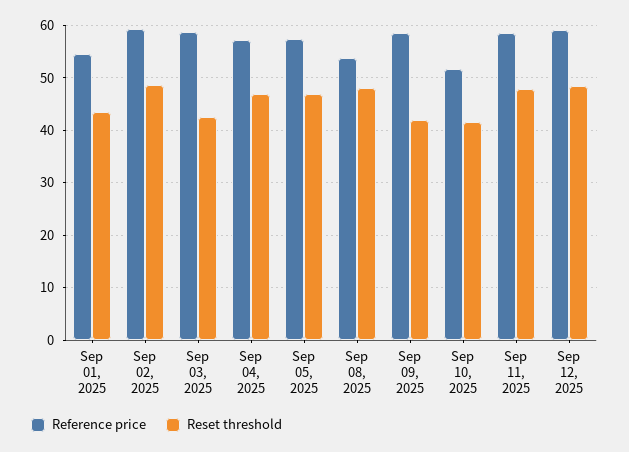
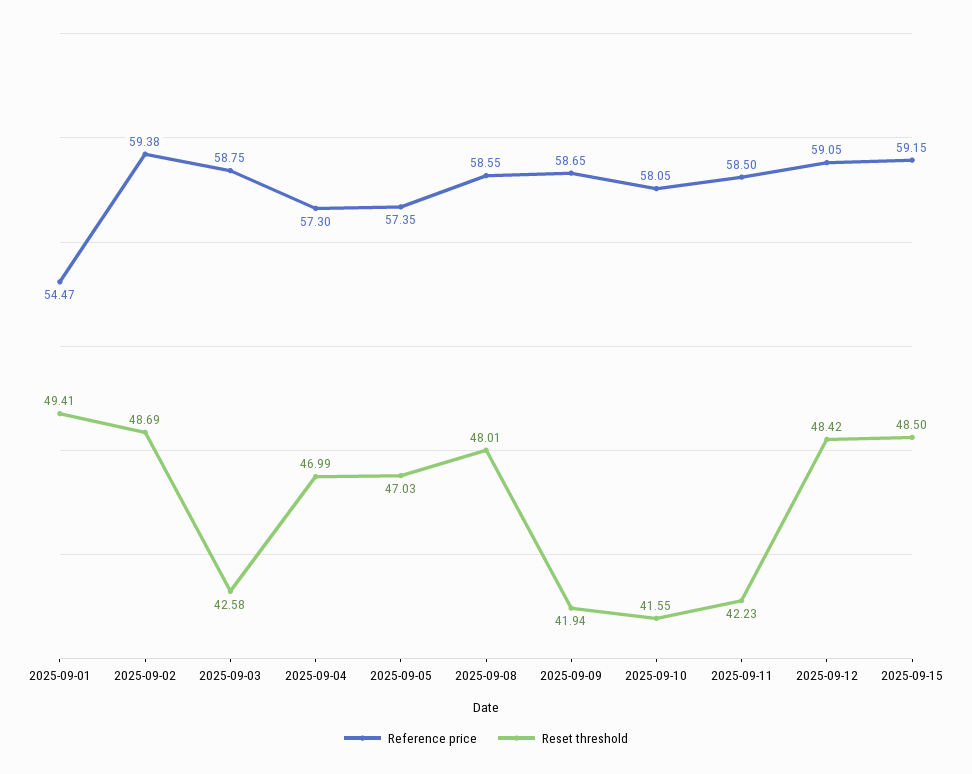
Reset threshold, Sep 01, 2025: 44 -> 49.41
Reference price, Sep 08, 2025: 54 -> 58.55
Reference price, Sep 10, 2025: 52 -> 58.05
Reset threshold, Sep 11, 2025: 48 -> 42.23
Reference price, 2025-09-15: none -> 59.15
Reset threshold, 2025-09-15: none -> 48.5

